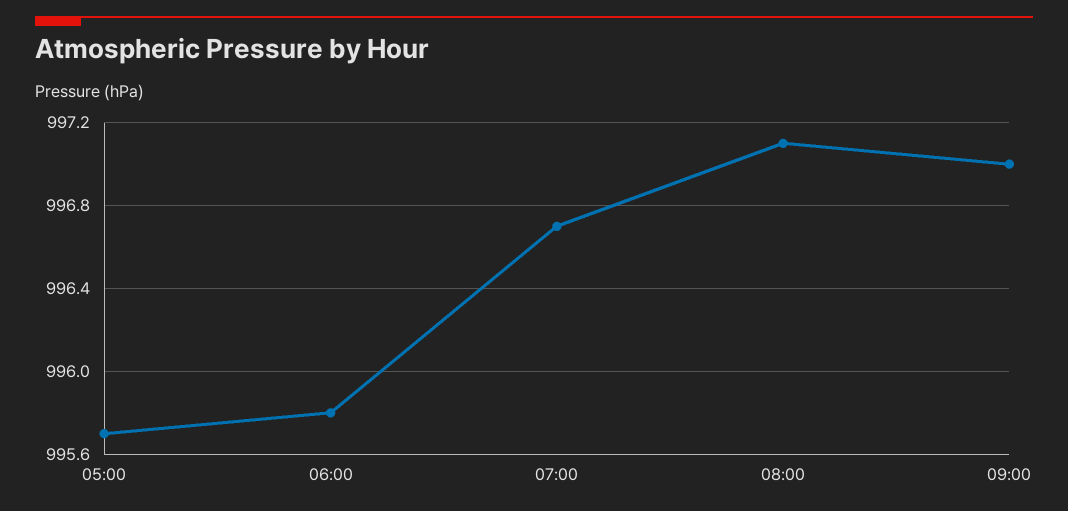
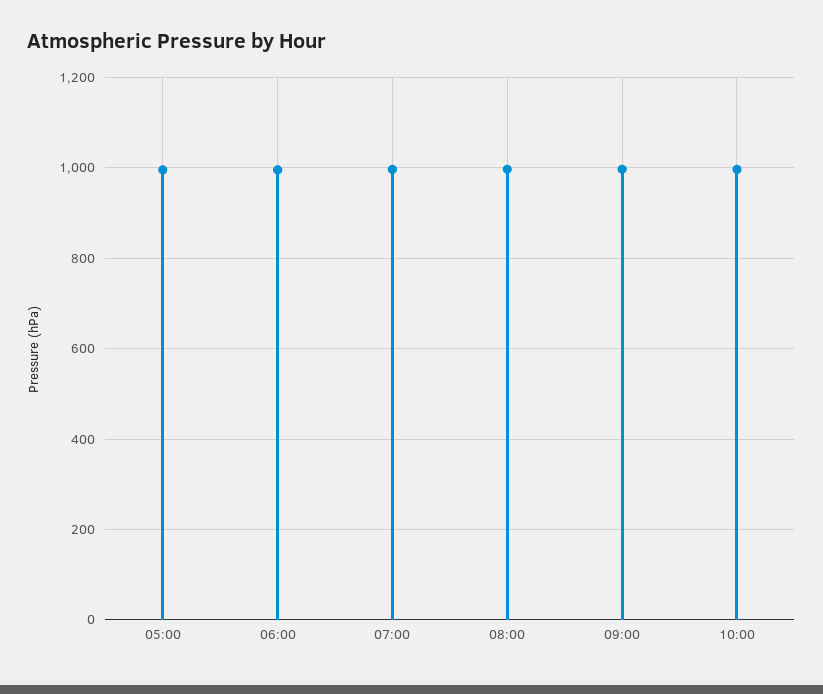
10:00: none -> 1000

